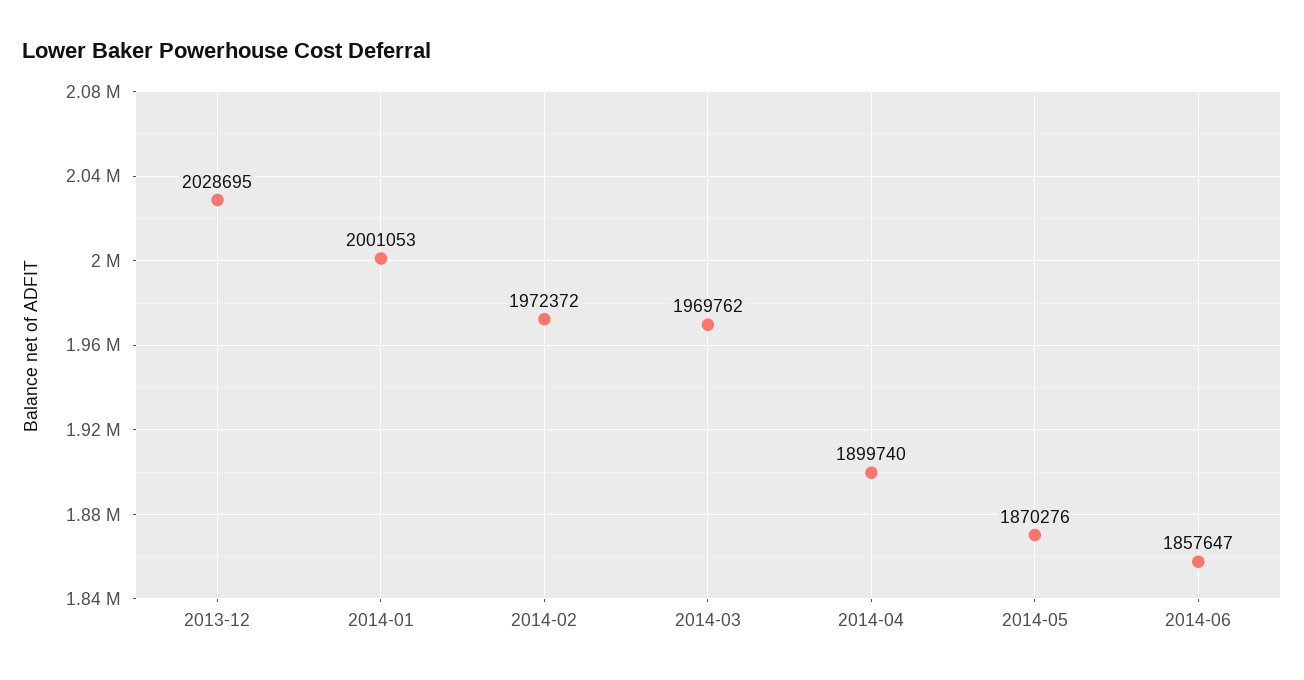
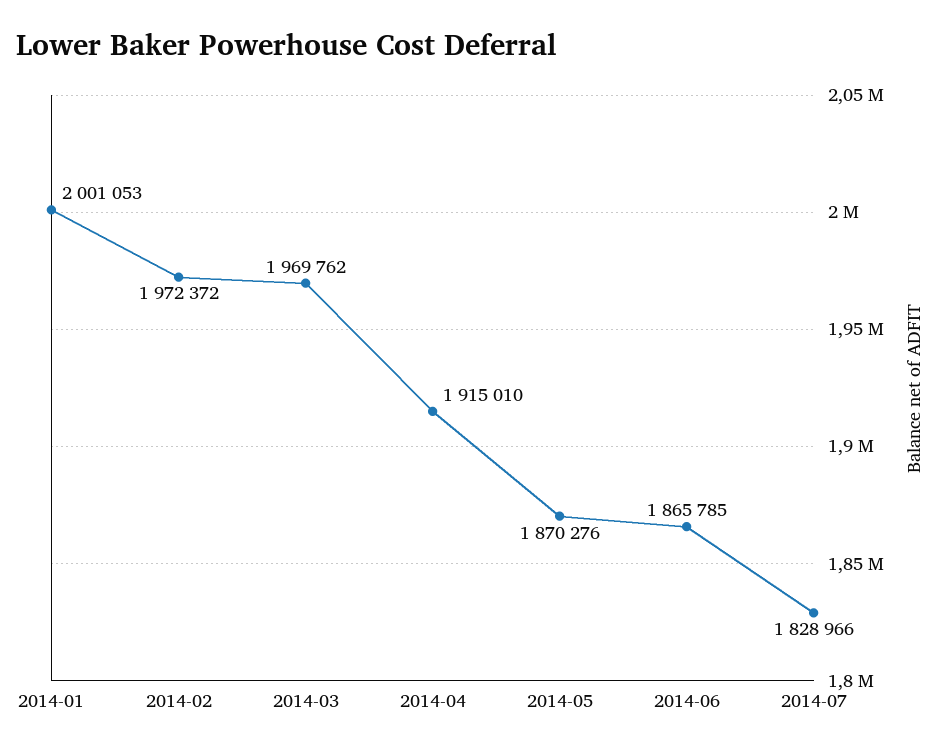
2013-12: 2028695 -> none
2014-04: 1899740 -> 1915010
2014-06: 1857647 -> 1865785
2014-07: none -> 1828966

